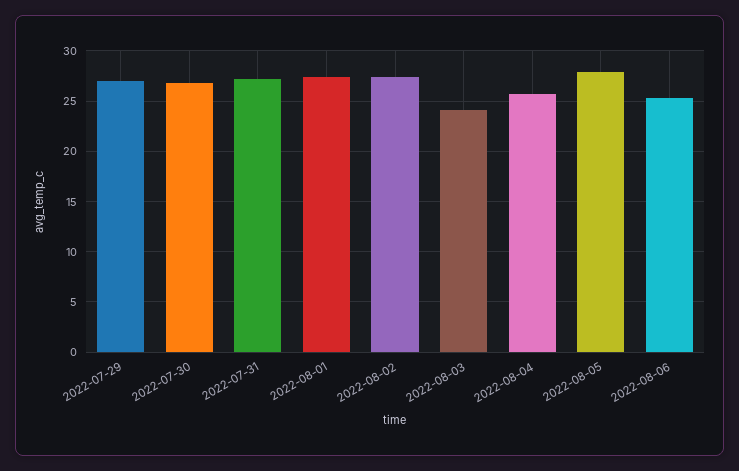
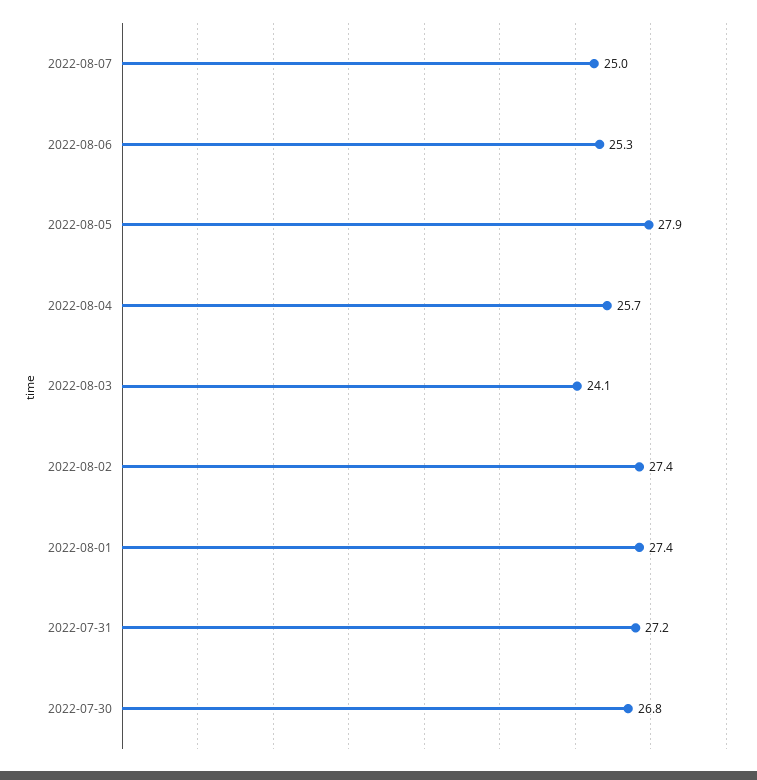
2022-07-29: 27 -> none
2022-08-07: none -> 25

